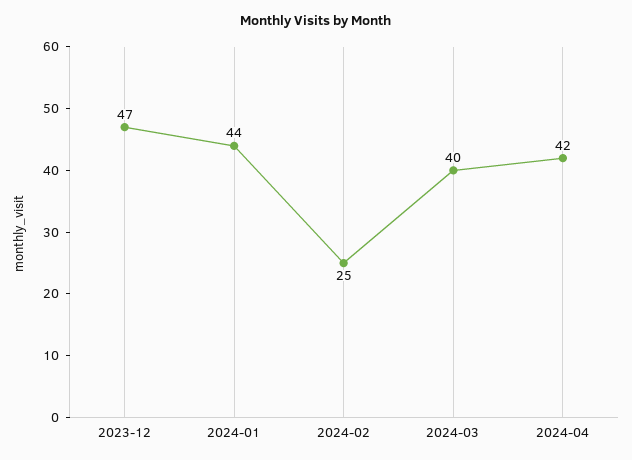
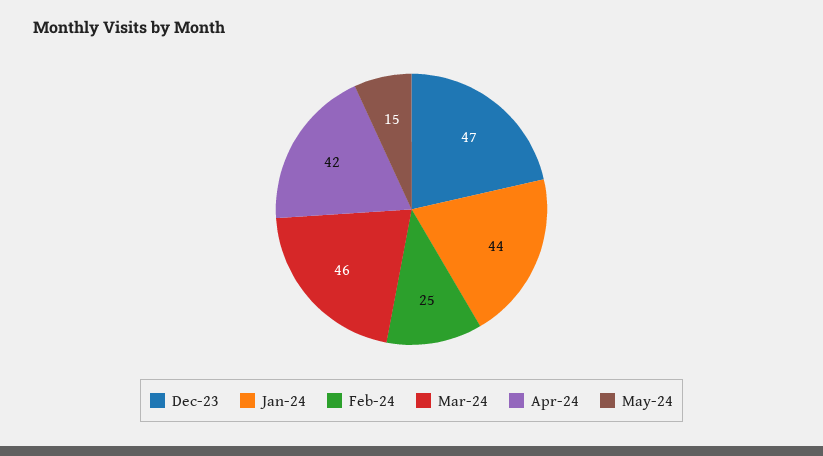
2024-03: 40 -> 46
May-24: none -> 15

